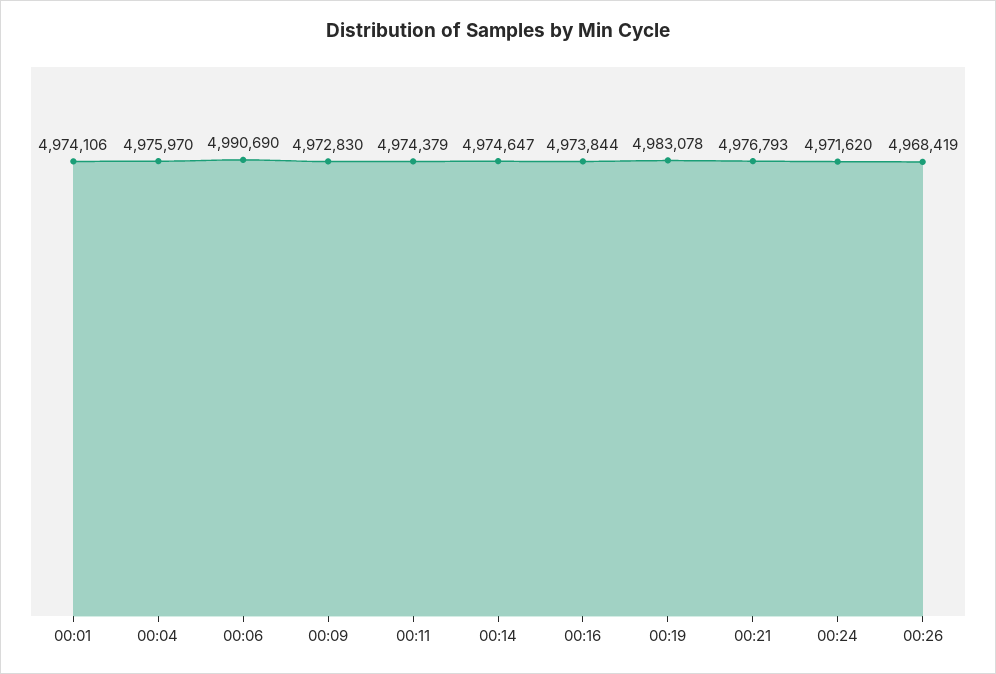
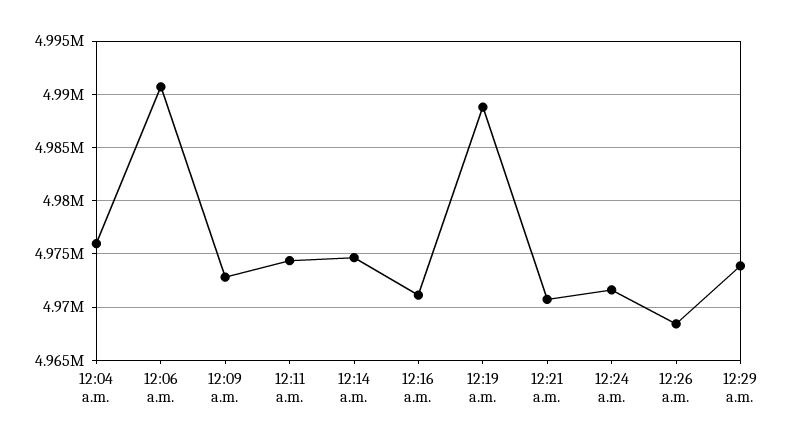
00:01: 4974106 -> none
00:16: 4973844 -> 4971000
00:19: 4983078 -> 4989000
00:21: 4976793 -> 4971000
12:29 a.m.: none -> 4974000

